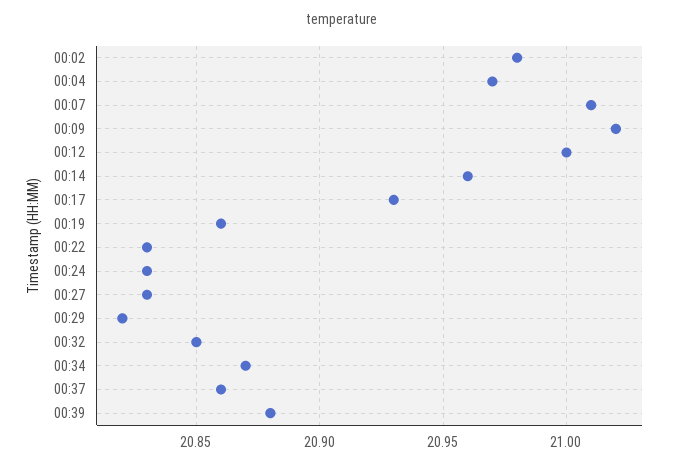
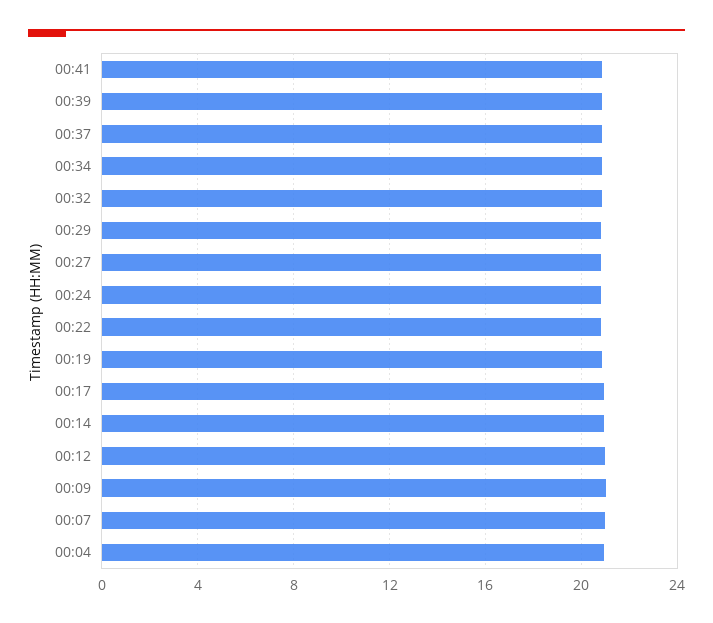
00:02: 20.98 -> none
00:41: none -> 21

